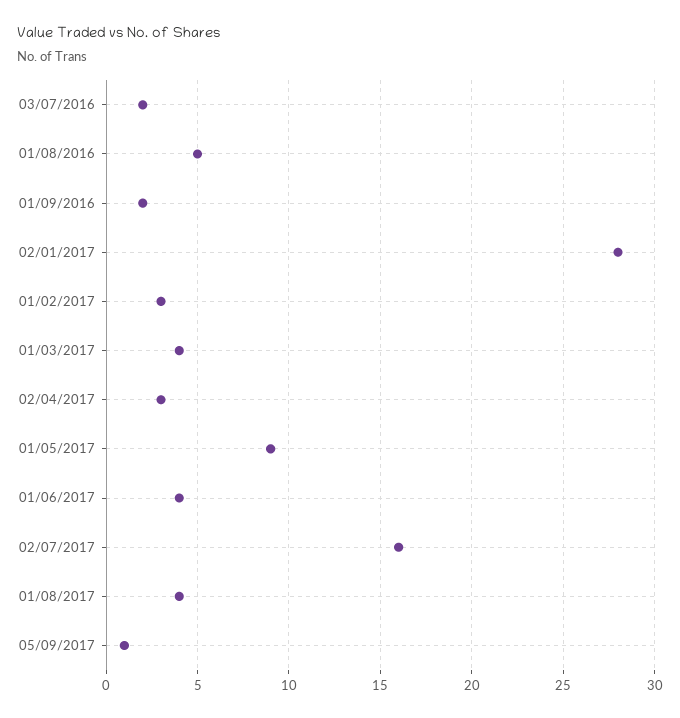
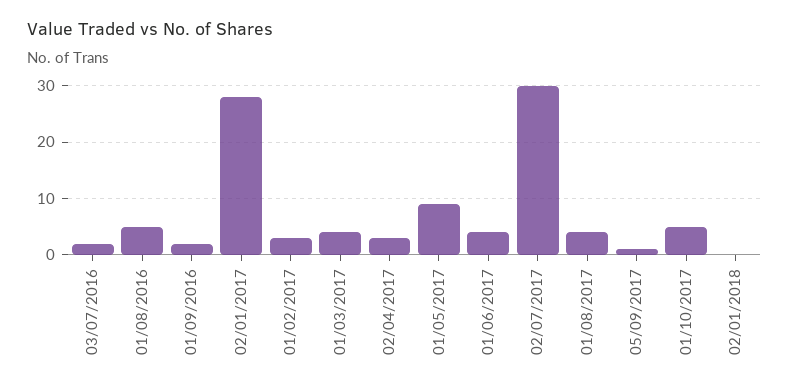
02/07/2017: 16 -> 30
01/10/2017: none -> 5
02/01/2018: none -> 0

